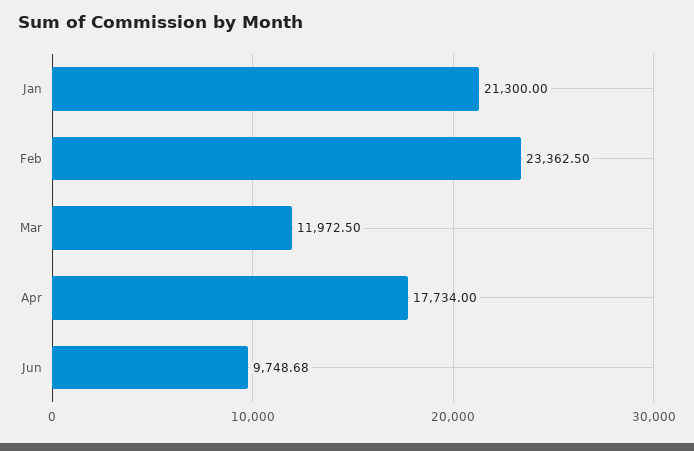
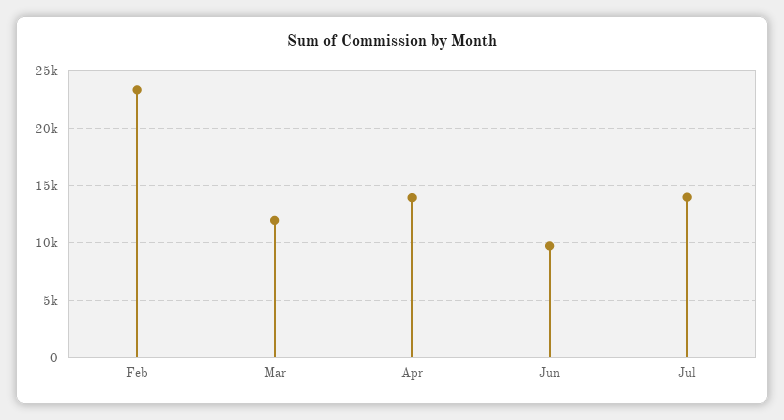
Jan: 21300 -> none
Apr: 17734 -> 14000
Jul: none -> 14000

